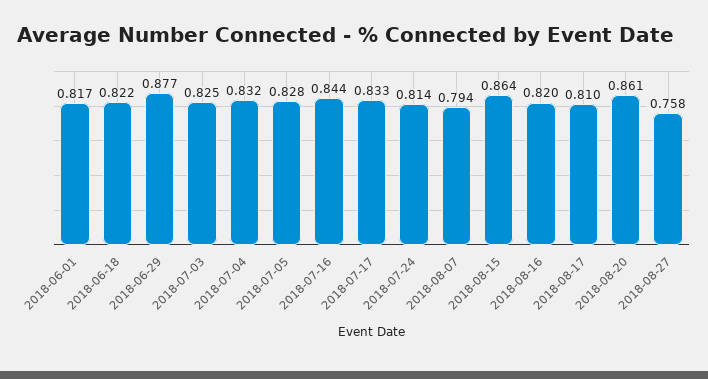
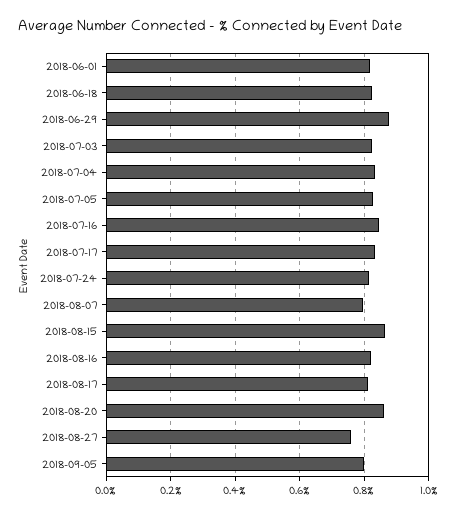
2018-09-05: none -> 0.8

